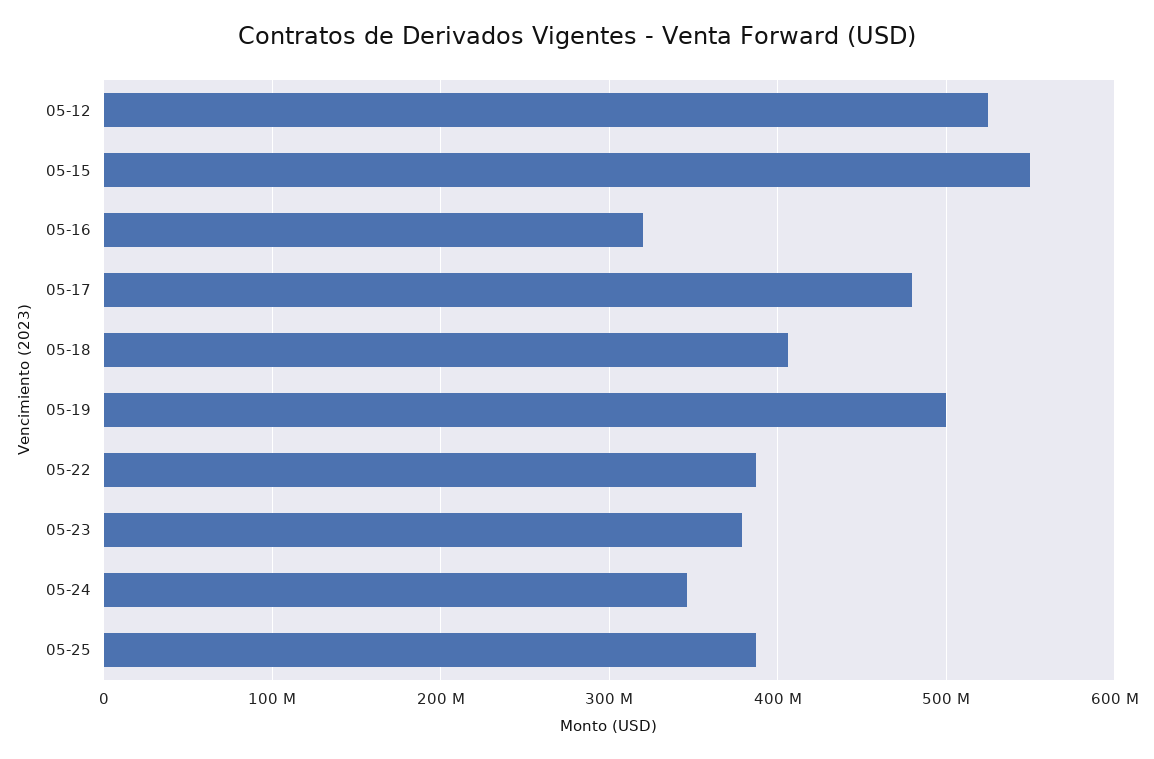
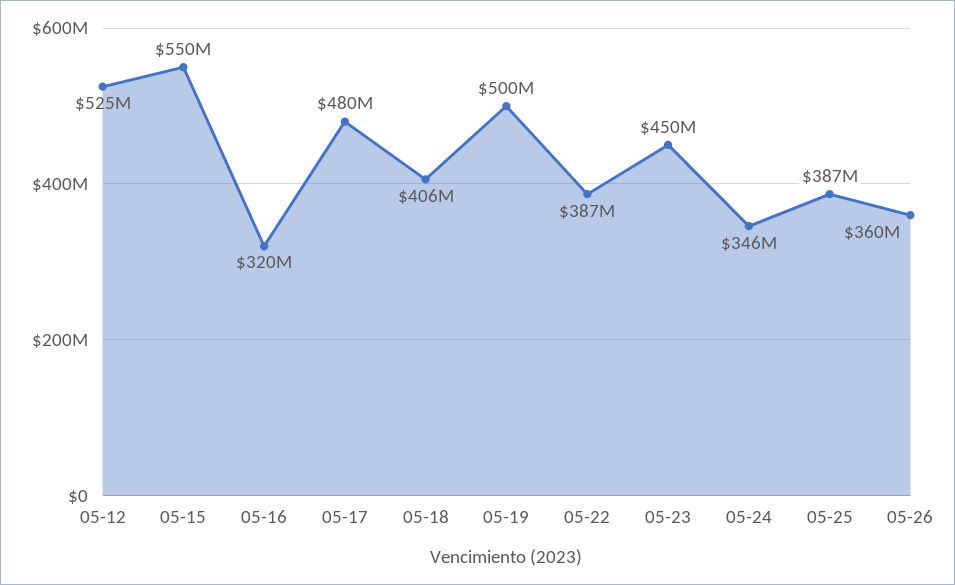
05-23: 380000000 -> 450000000
05-26: none -> 360000000

